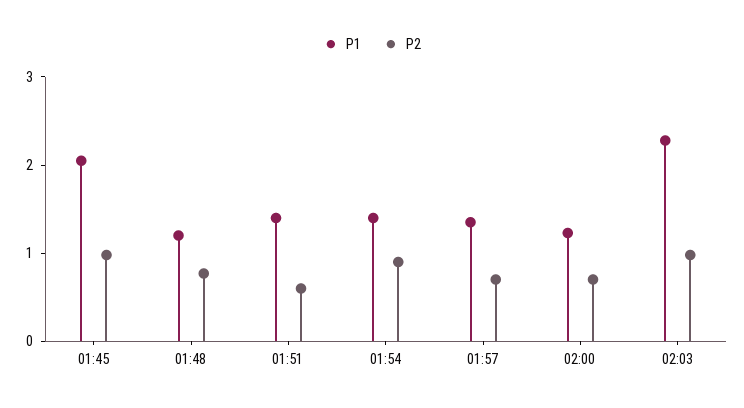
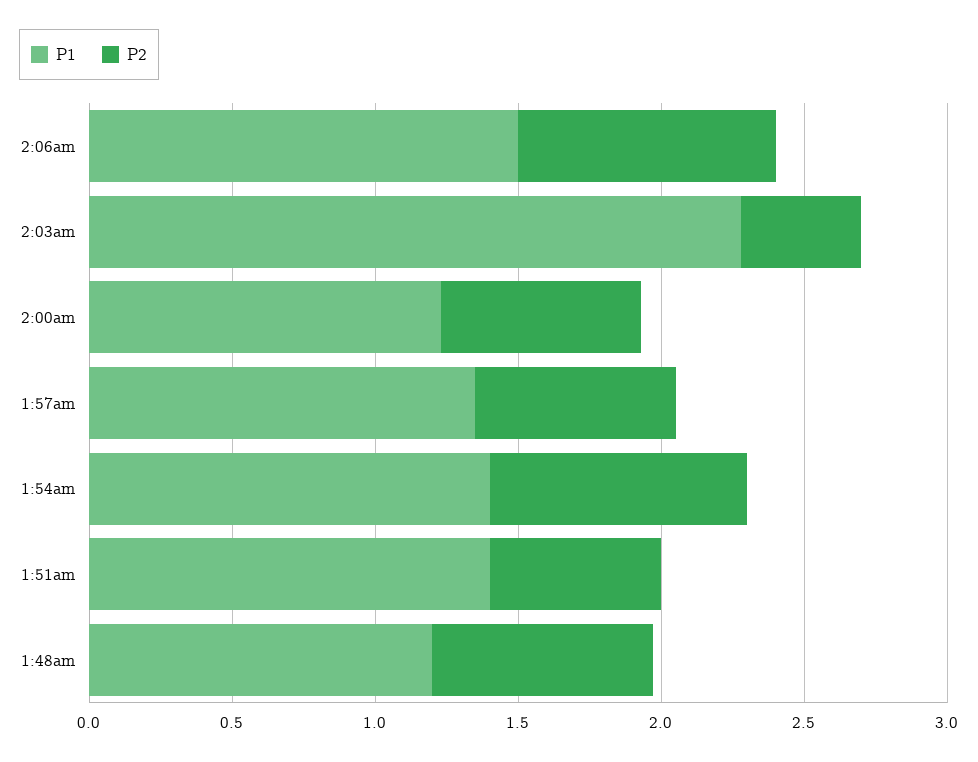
P1, 01:45: 2 -> none
P2, 01:45: 1 -> none
P2, 02:03: 1 -> 0.4
P1, 2:06am: none -> 1.5
P2, 2:06am: none -> 0.9

